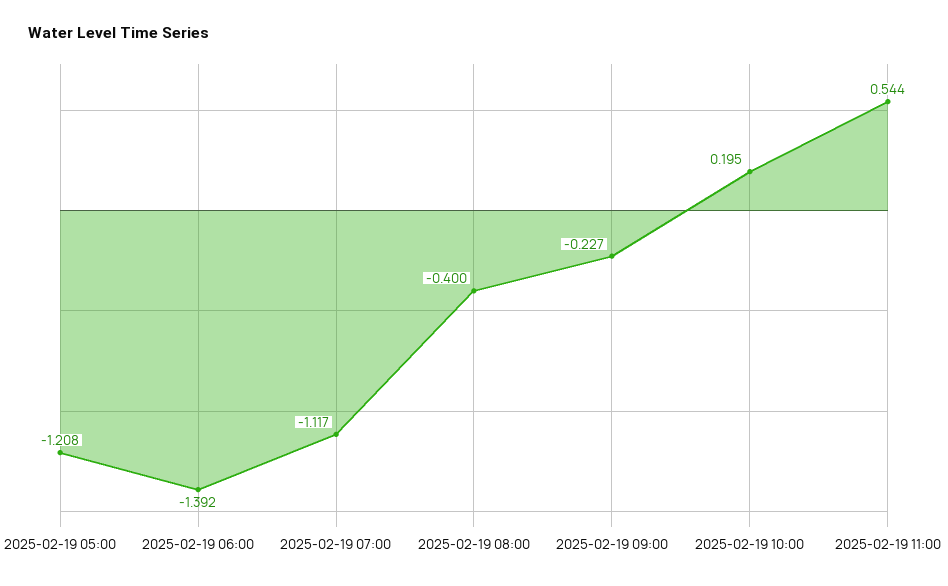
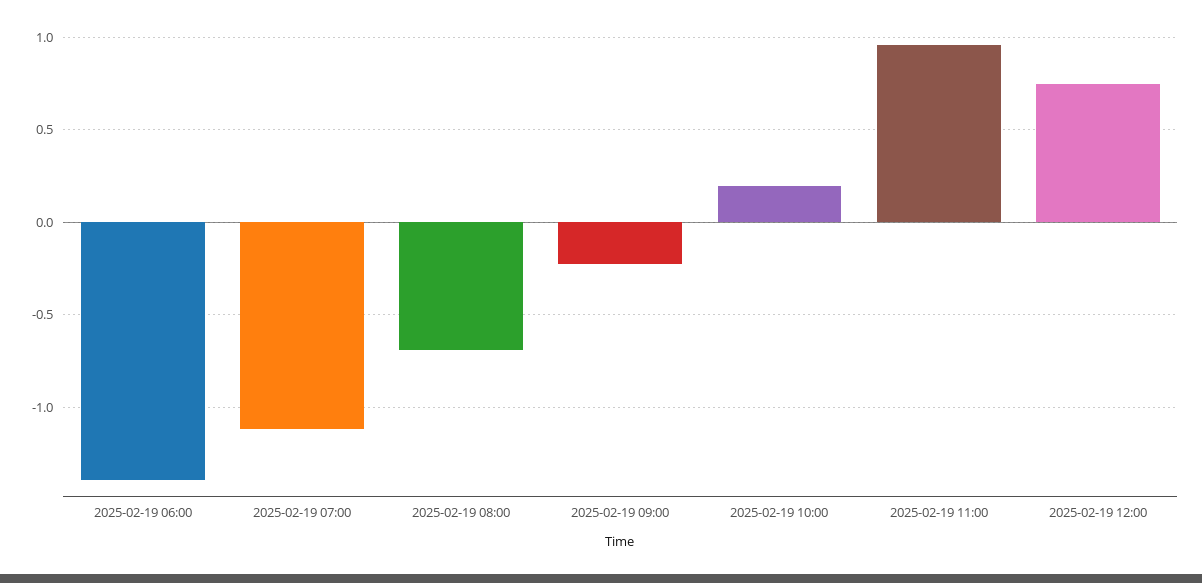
2025-02-19 05:00: -1.208 -> none
2025-02-19 08:00: -0.4 -> -0.7
2025-02-19 11:00: 0.544 -> 0.95
2025-02-19 12:00: none -> 0.75

